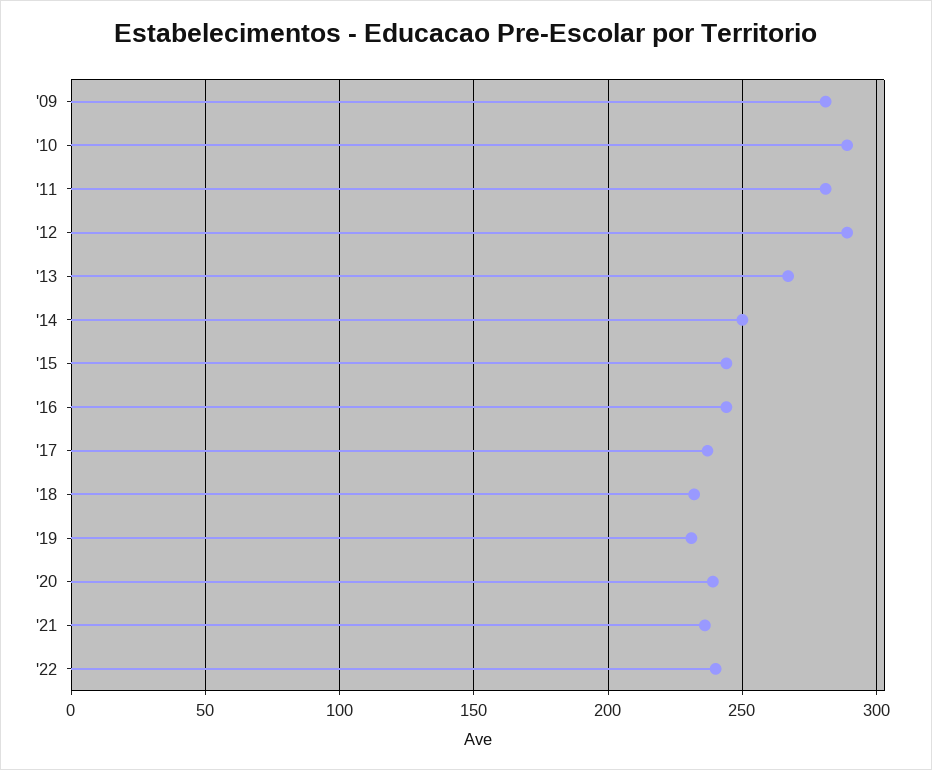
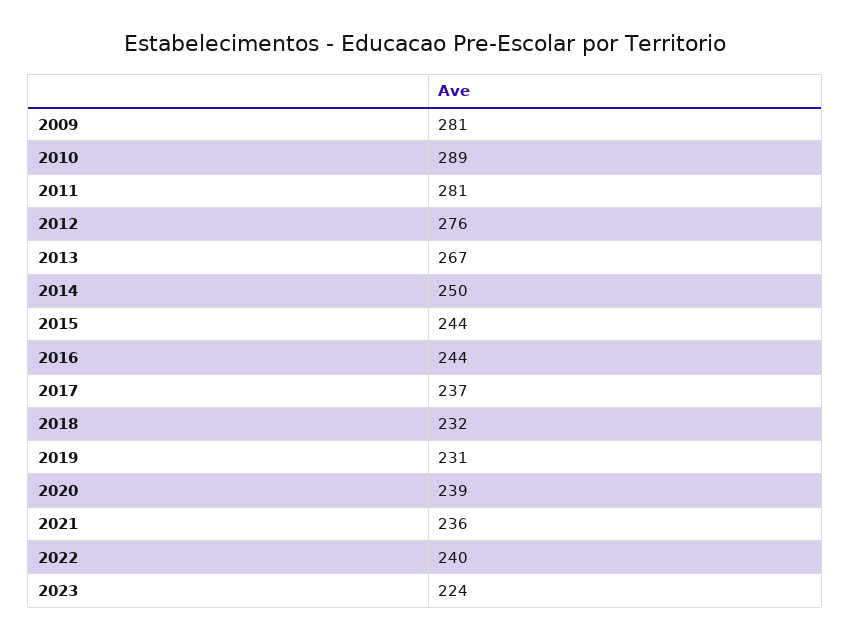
'12: 290 -> 276
2023: none -> 224

